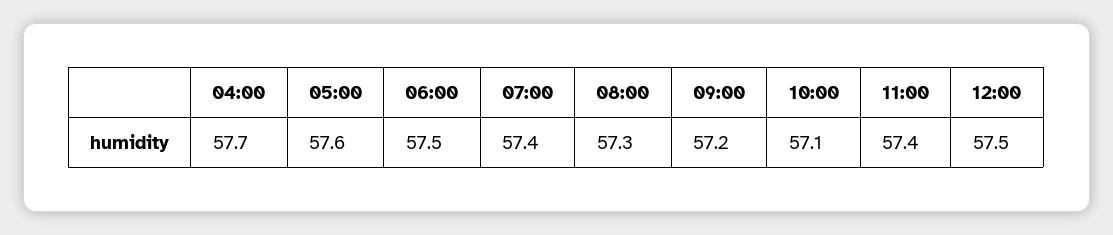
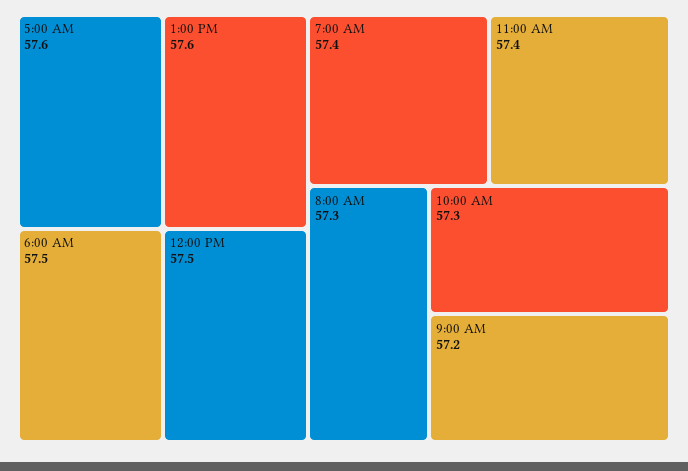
04:00: 57.7 -> none
10:00: 57.1 -> 57.3
1:00 PM: none -> 57.6

